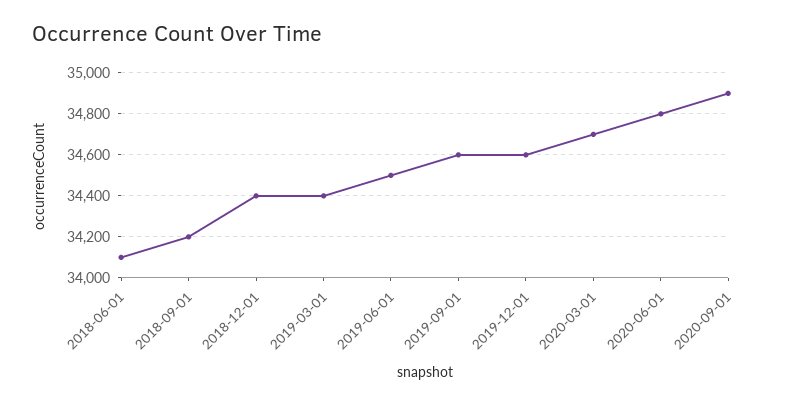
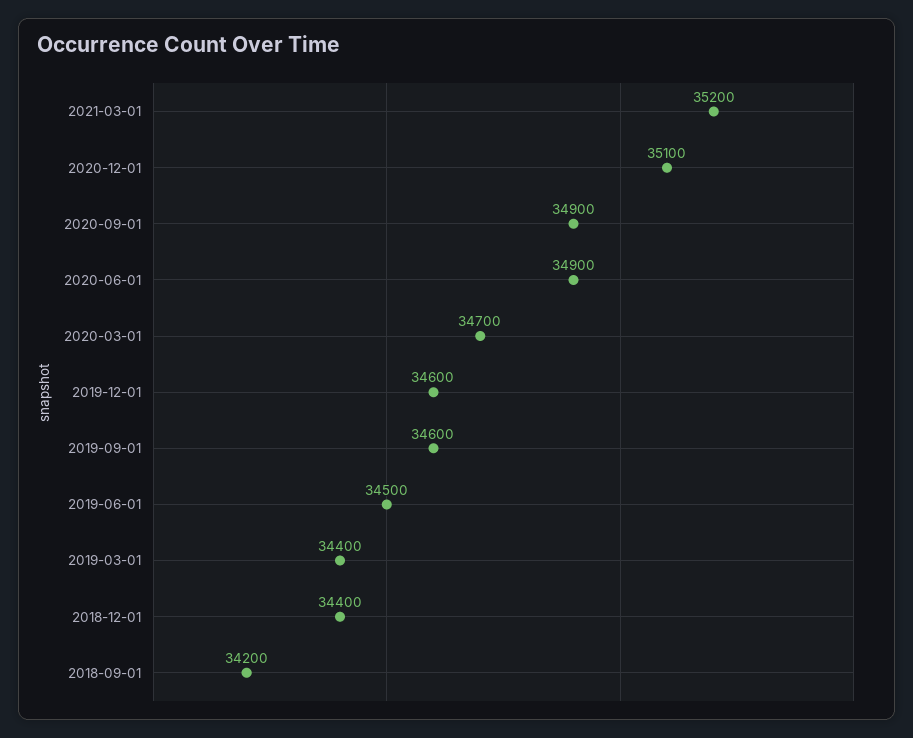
2018-06-01: 34100 -> none
2020-06-01: 34800 -> 34900
2021-03-01: none -> 35200
2020-12-01: none -> 35100

